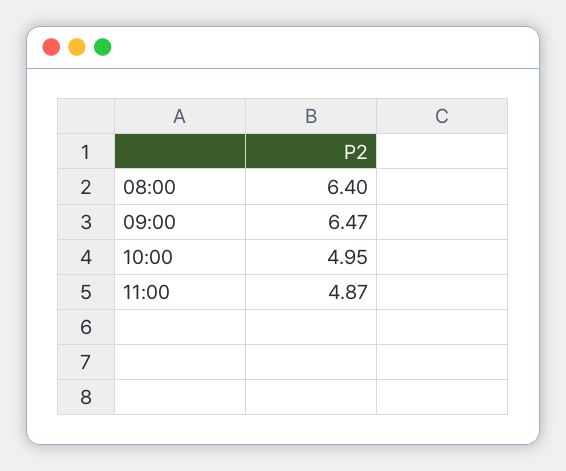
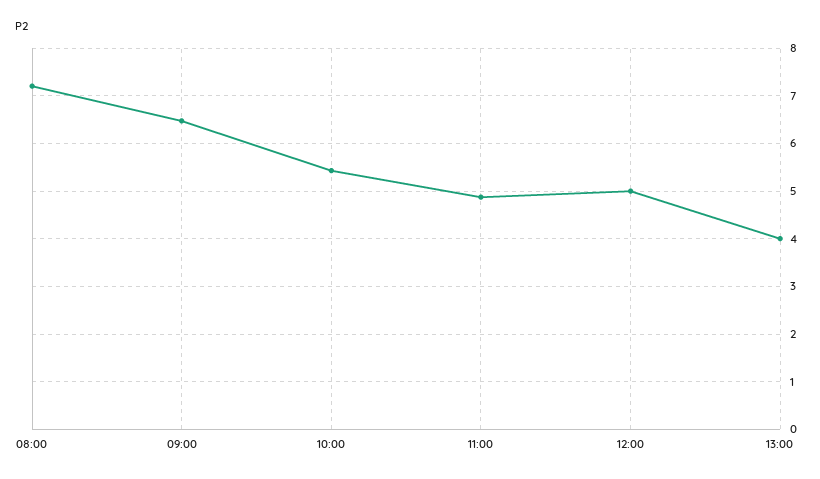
08:00: 6.4 -> 7.2
10:00: 4.95 -> 5.4
12:00: none -> 5
13:00: none -> 4

